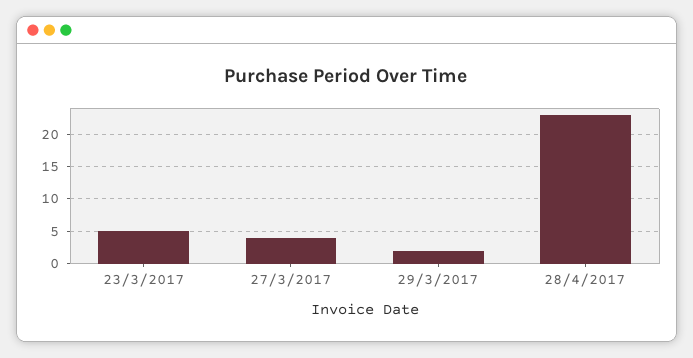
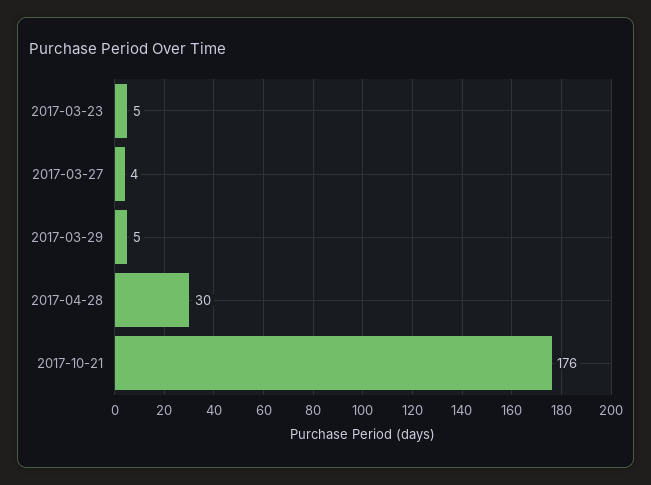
29/3/2017: 2 -> 5
28/4/2017: 23 -> 30
2017-10-21: none -> 176

